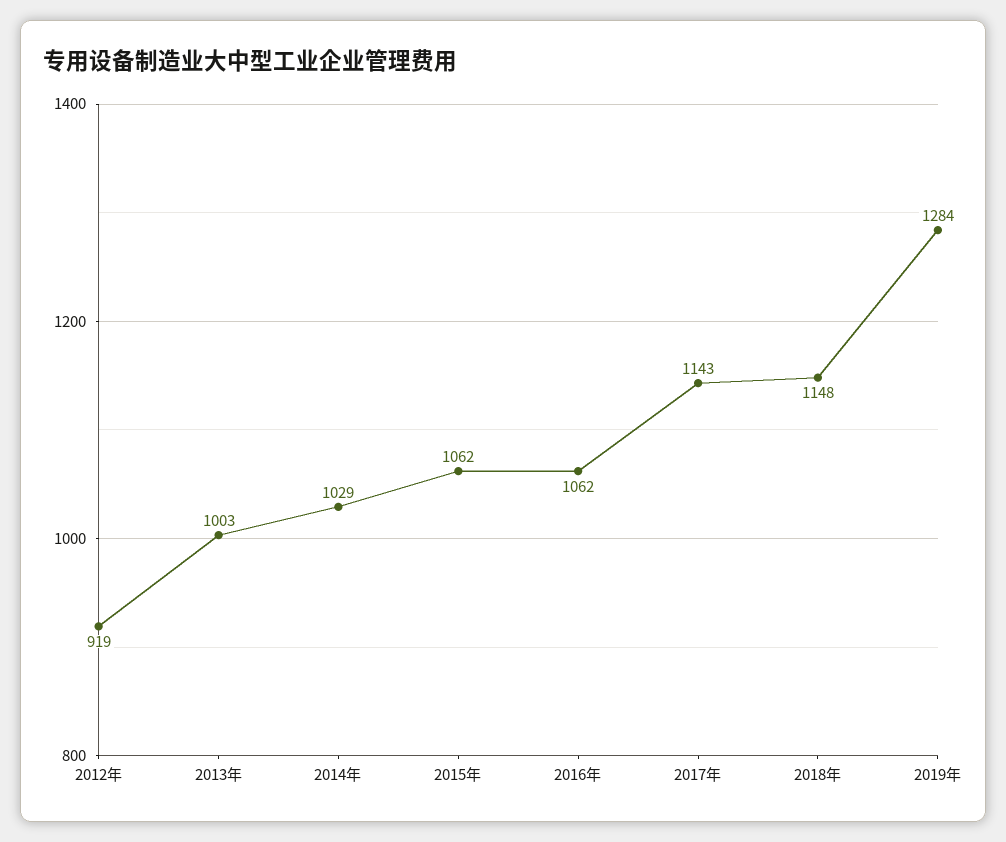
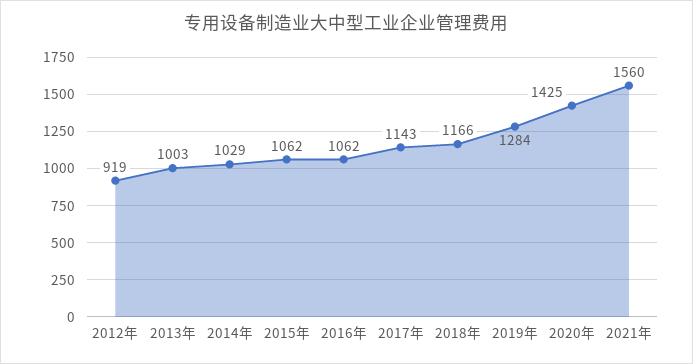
2018年: 1148 -> 1166
2020年: none -> 1425
2021年: none -> 1560

